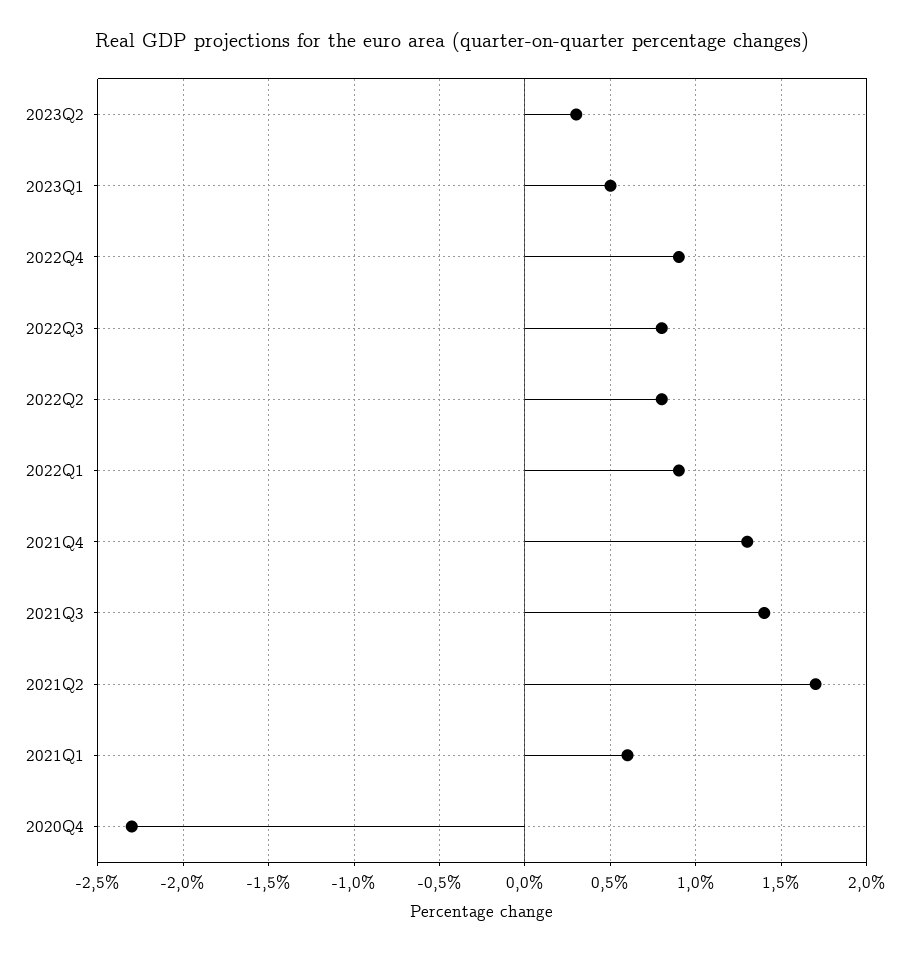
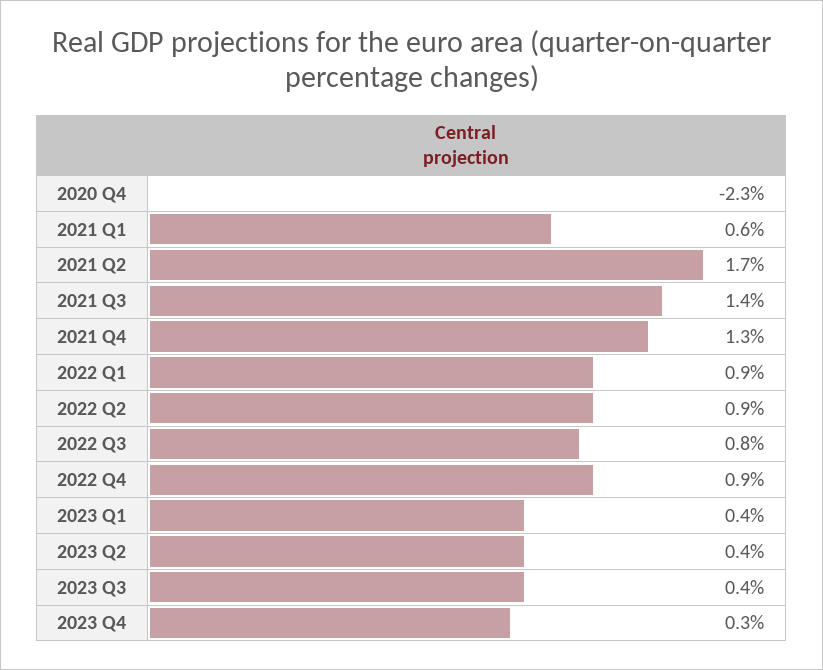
2023Q2: 0.3 -> 0.4
2023Q1: 0.5 -> 0.4
2022Q2: 0.8 -> 0.9
2023 Q3: none -> 0.4
2023 Q4: none -> 0.3

